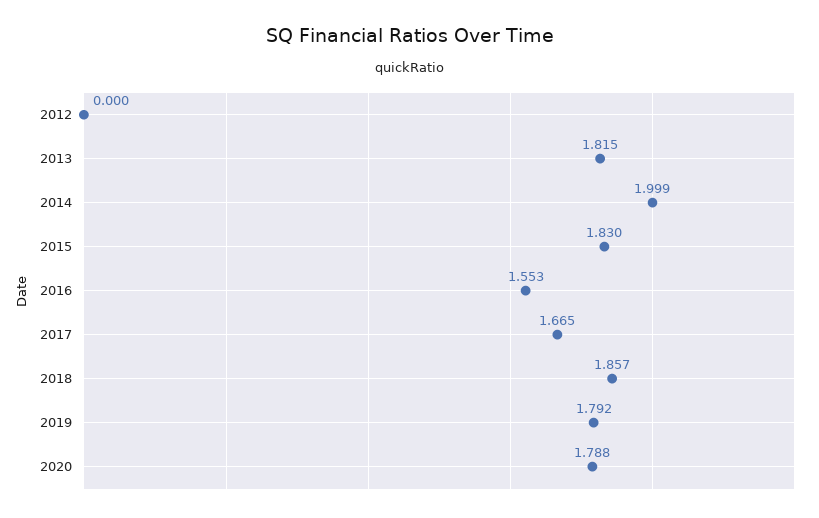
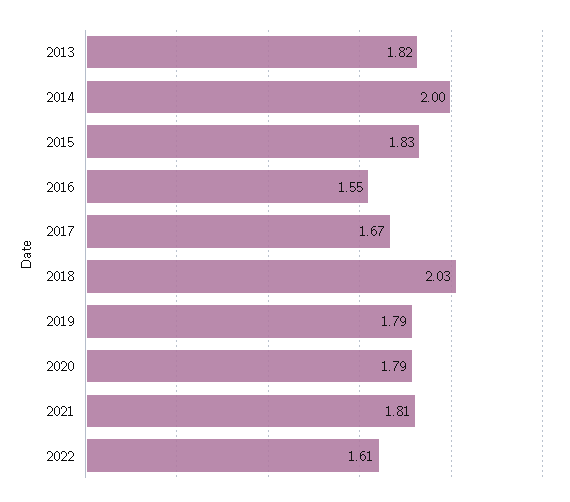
2012: 0 -> none
2018: 1.857 -> 2.03
2021: none -> 1.81
2022: none -> 1.61

